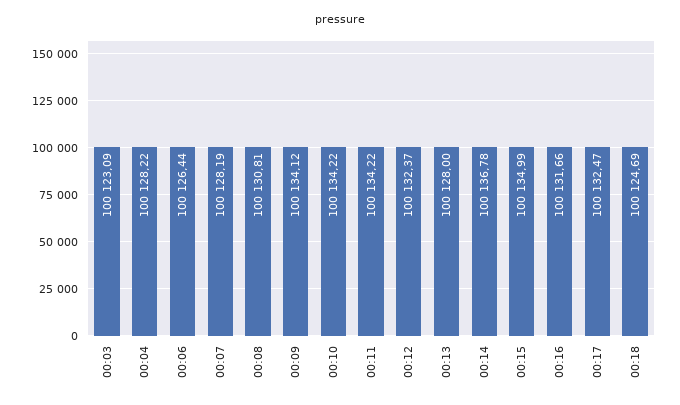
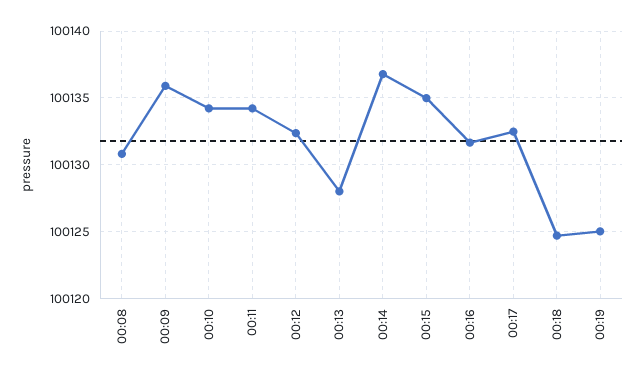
00:03: 100123.09 -> none
00:04: 100128.22 -> none
00:06: 100126.44 -> none
00:07: 100128.19 -> none
00:09: 100134.12 -> 100136
00:19: none -> 100125

